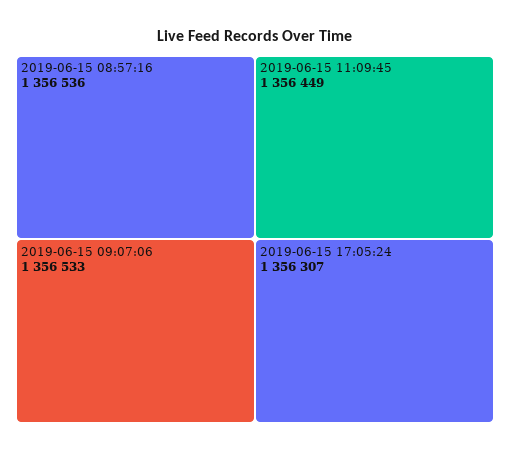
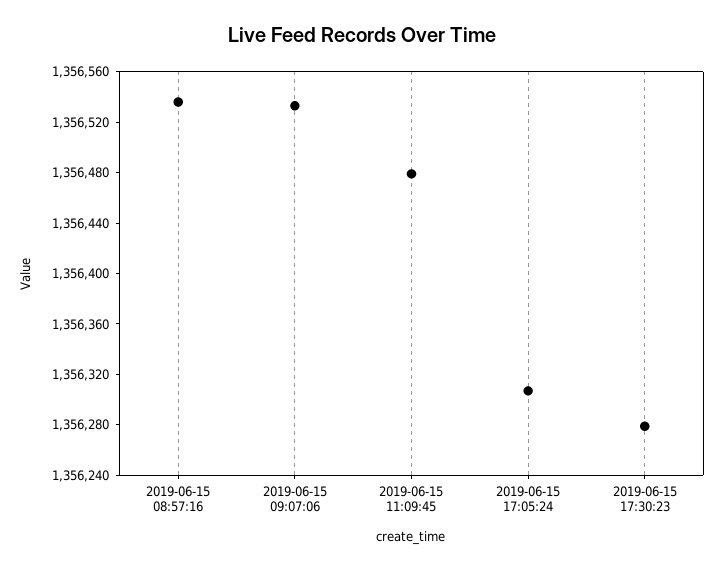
2019-06-15 11:09:45: 1356449 -> 1356480
2019-06-15 17:30:23: none -> 1356280

